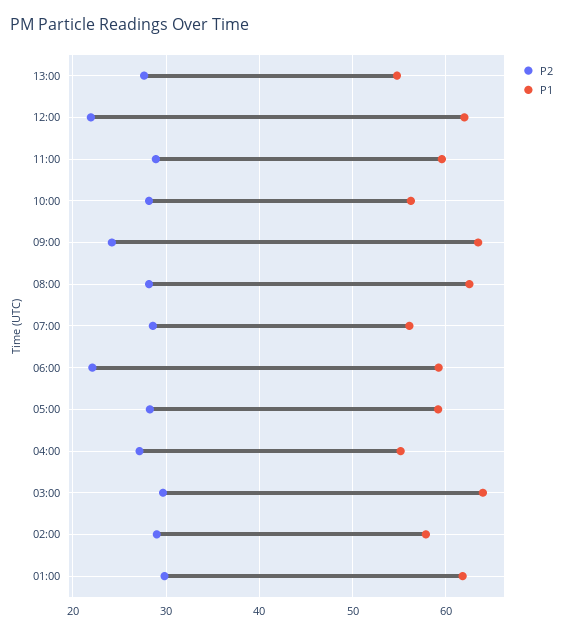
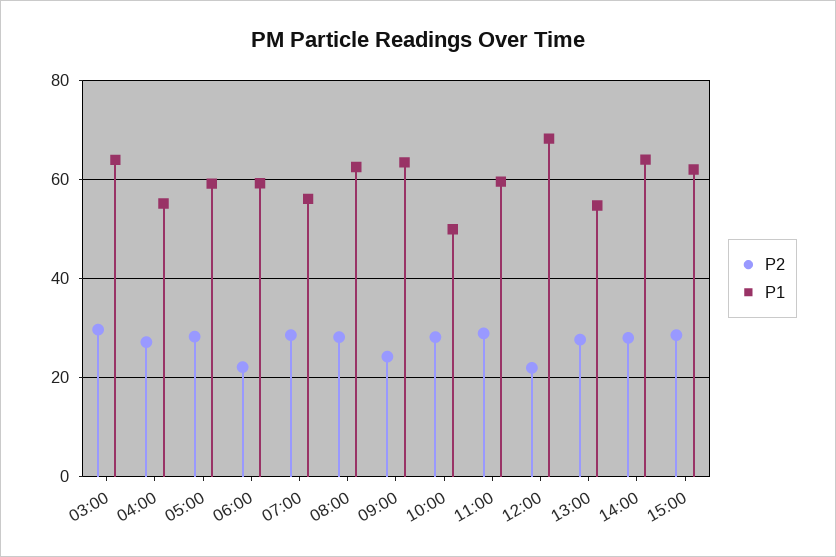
P1, 12:00: 62 -> 68
P1, 10:00: 56 -> 50
P2, 02:00: 29 -> none
P1, 02:00: 58 -> none
P2, 01:00: 30 -> none
P1, 01:00: 62 -> none
P2, 14:00: none -> 28
P1, 14:00: none -> 64
P2, 15:00: none -> 28
P1, 15:00: none -> 62

